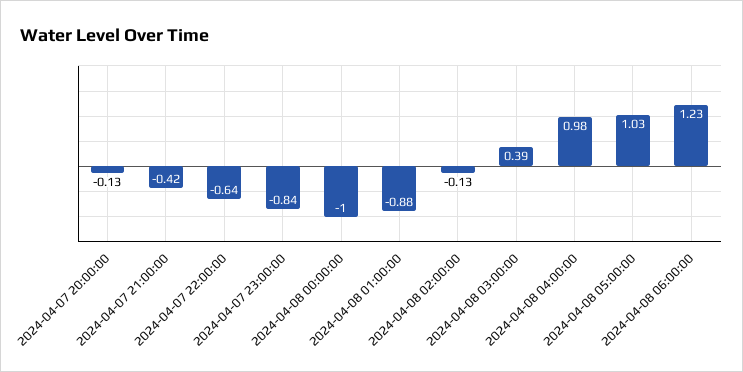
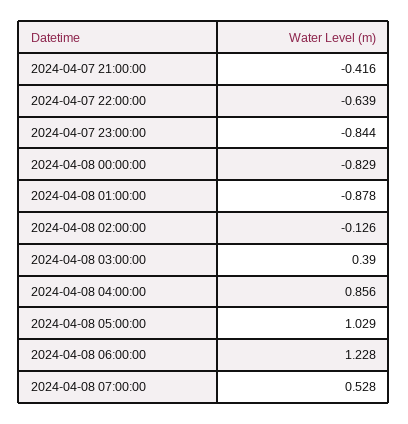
2024-04-07 20:00:00: -0.13 -> none
2024-04-08 00:00:00: -1 -> -0.829
2024-04-08 04:00:00: 0.98 -> 0.856
2024-04-08 07:00:00: none -> 0.528

